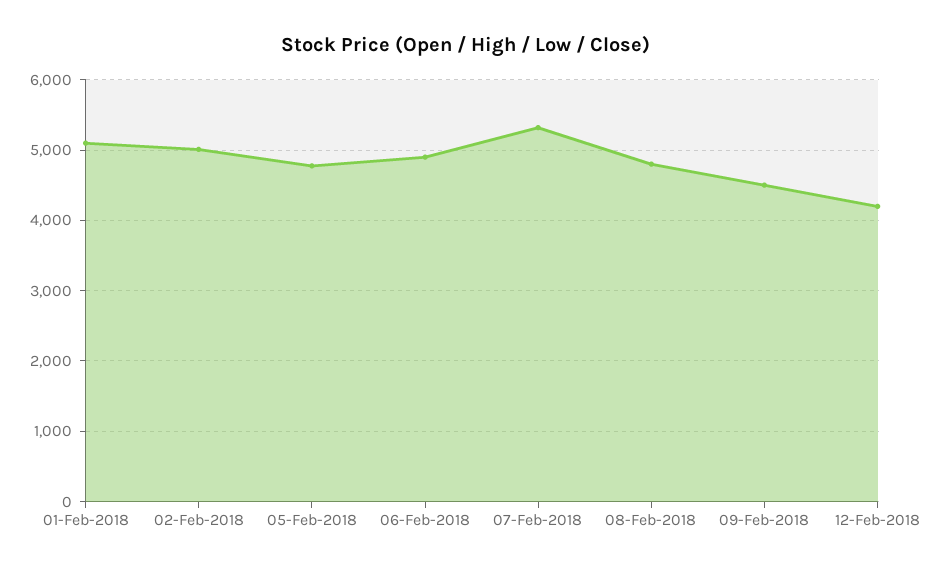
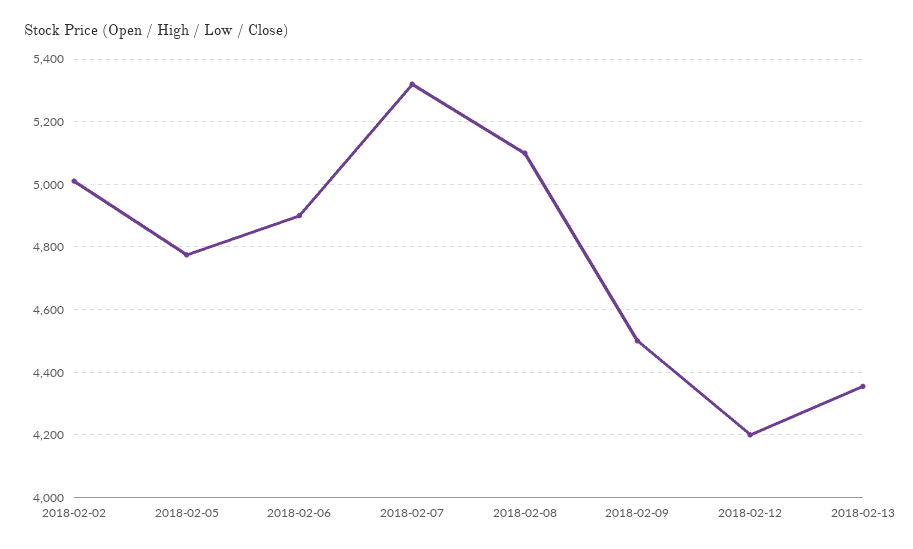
01-Feb-2018: 5100 -> none
08-Feb-2018: 4800 -> 5100
2018-02-13: none -> 4360

